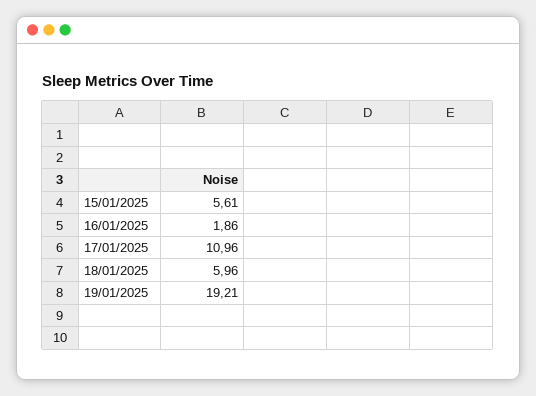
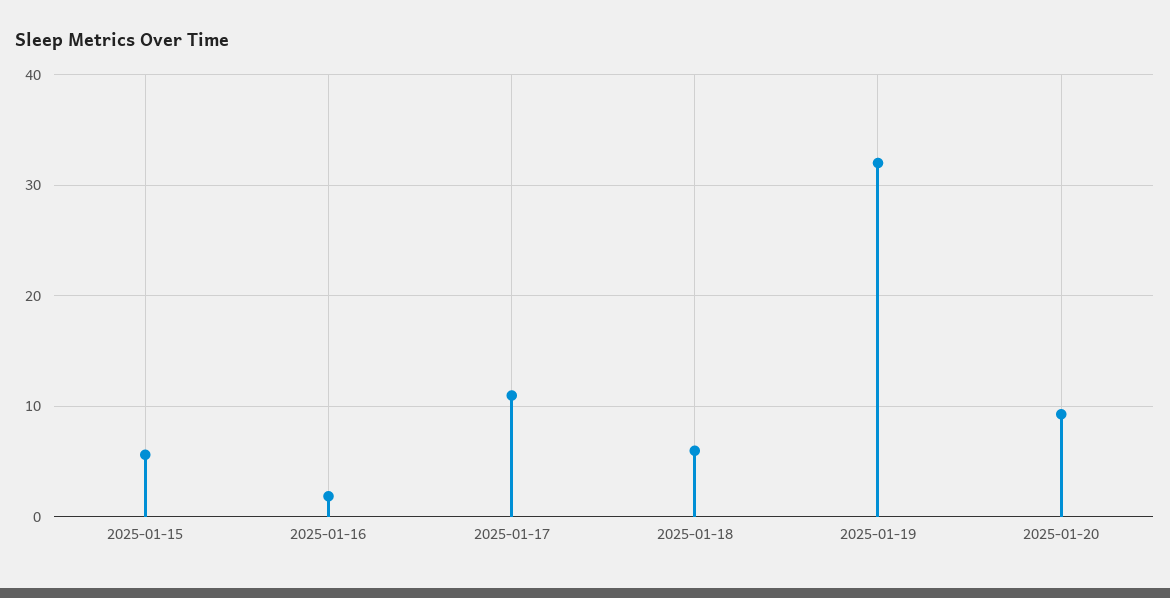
19/01/2025: 19.21 -> 32
2025-01-20: none -> 9

